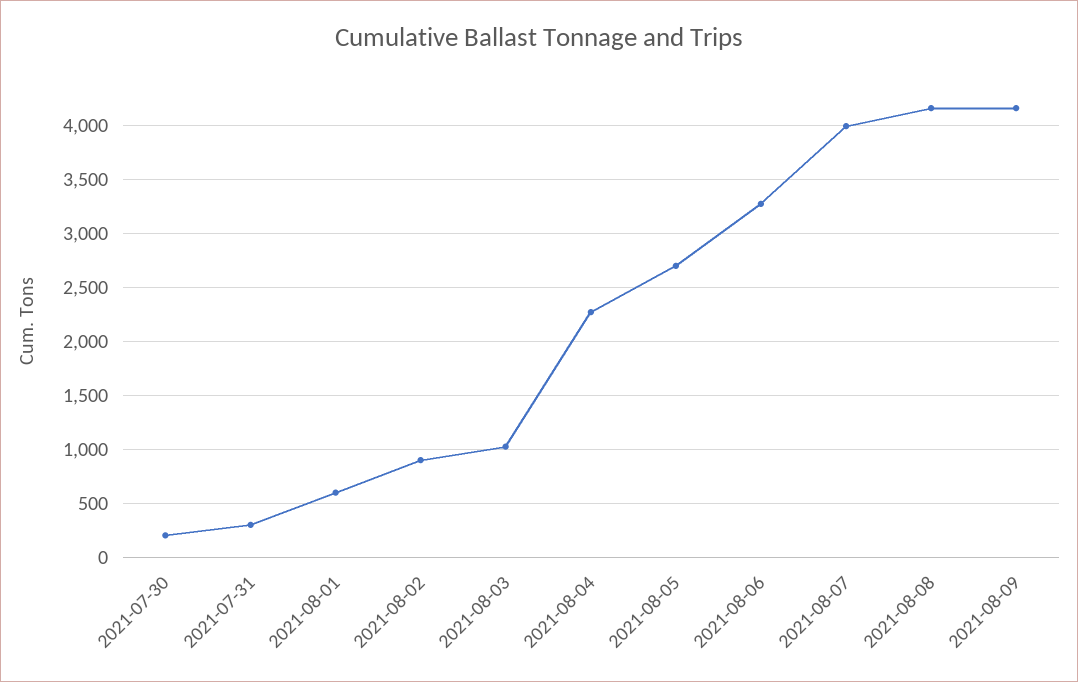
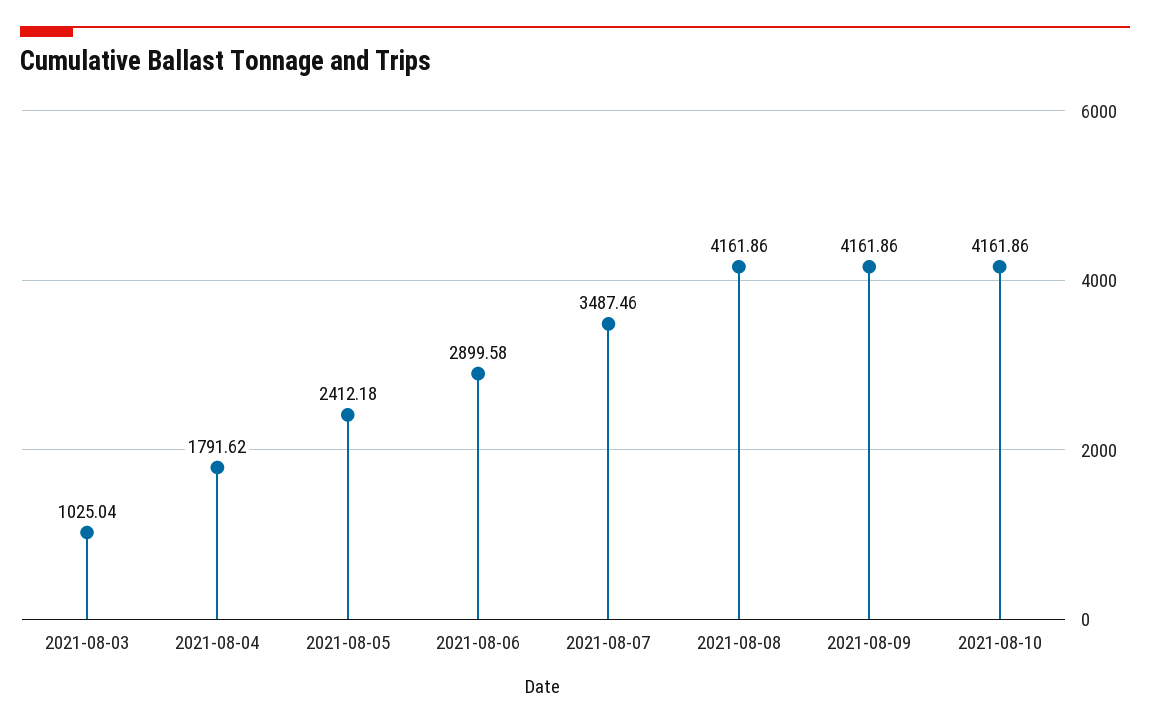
2021-07-30: 200 -> none
2021-07-31: 300 -> none
2021-08-01: 600 -> none
2021-08-02: 900 -> none
2021-08-04: 2300 -> 1791.62
2021-08-05: 2700 -> 2412.18
2021-08-06: 3300 -> 2899.58
2021-08-07: 4000 -> 3487.46
2021-08-10: none -> 4161.86

